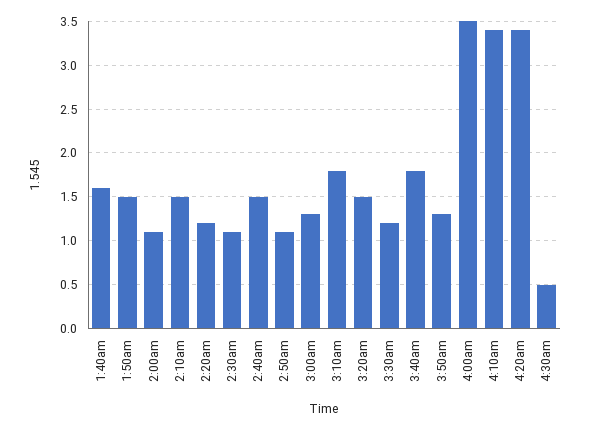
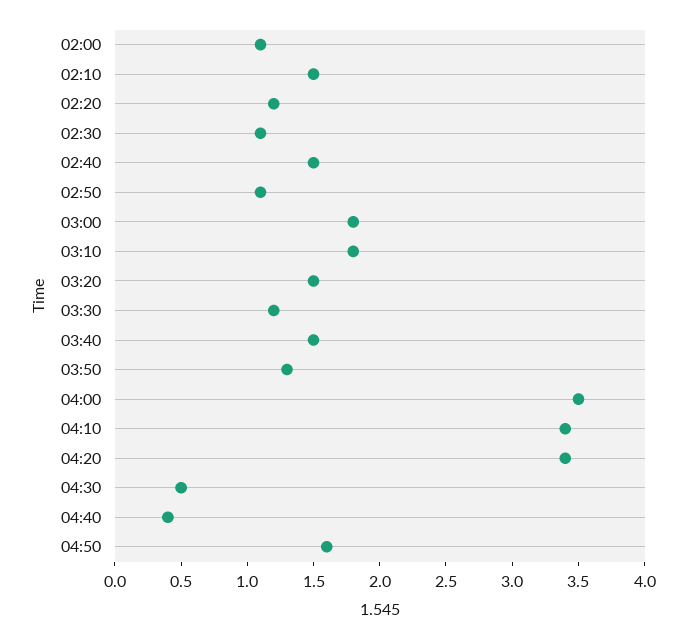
1:40am: 1.6 -> none
1:50am: 1.5 -> none
3:00am: 1.3 -> 1.8
3:40am: 1.8 -> 1.5
04:40: none -> 0.4
04:50: none -> 1.6

